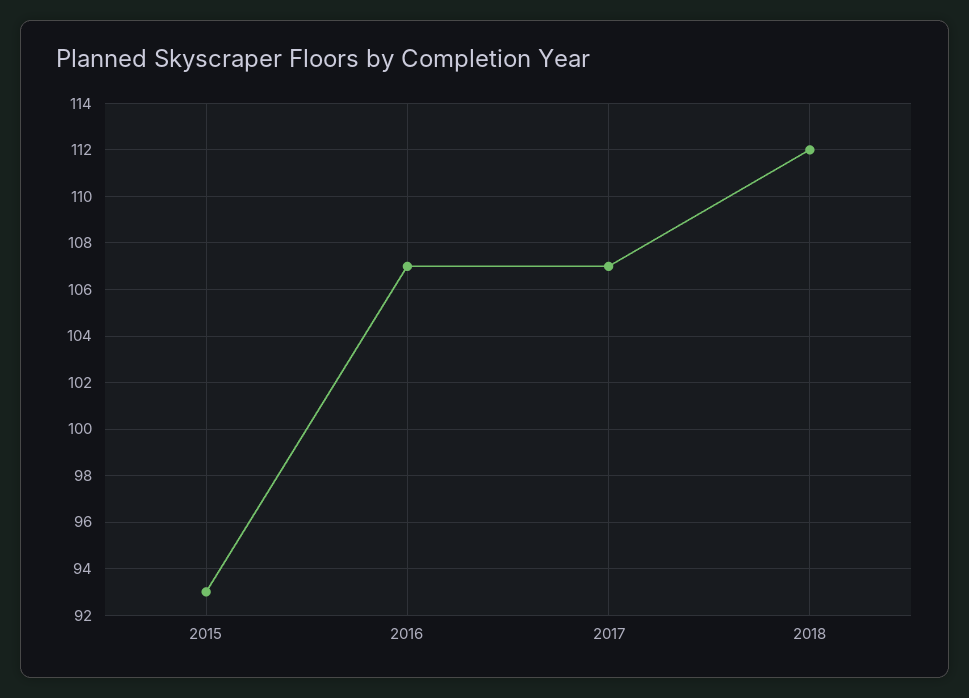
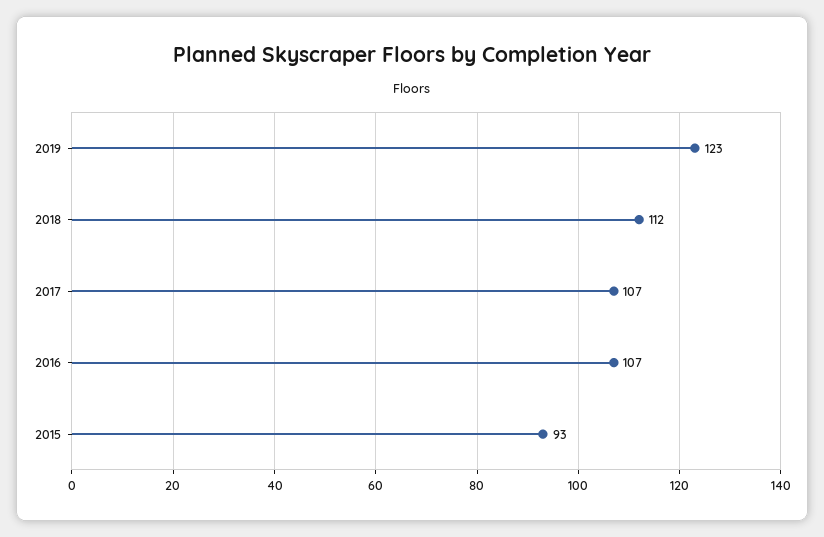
2019: none -> 123

